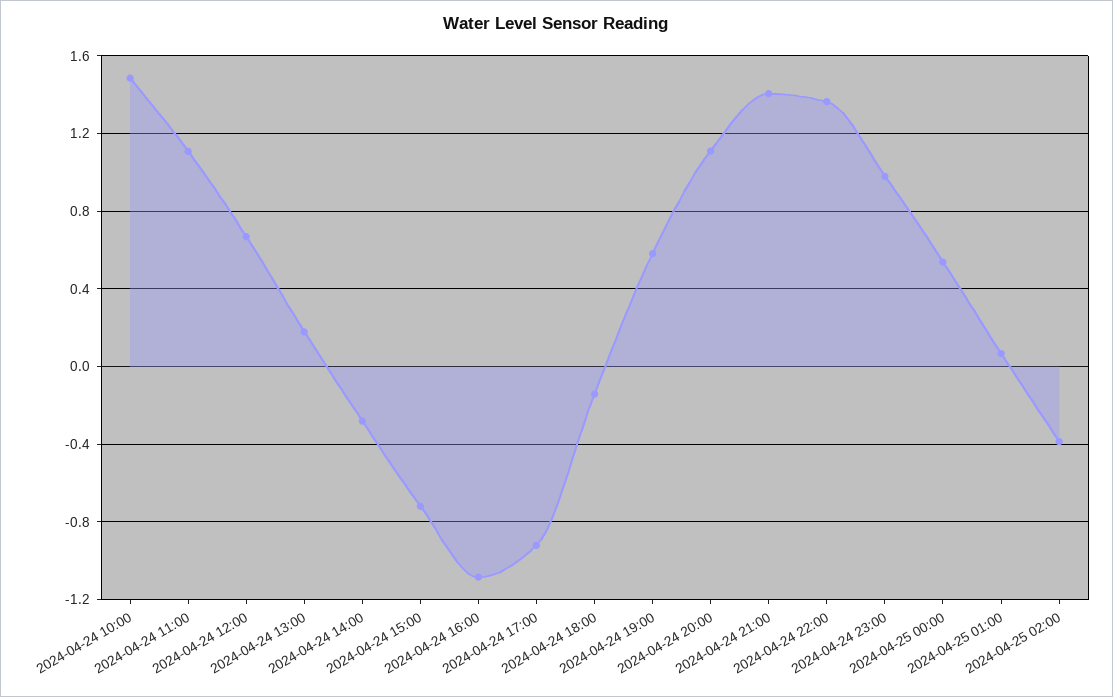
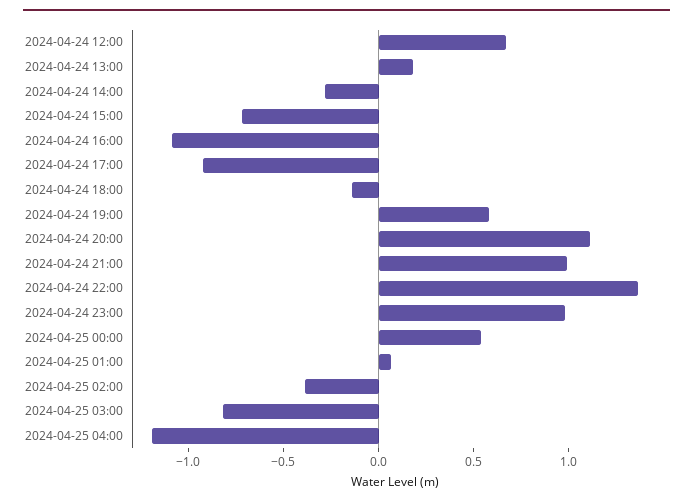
2024-04-24 10:00: 1.5 -> none
2024-04-24 11:00: 1.1 -> none
2024-04-24 21:00: 1.4 -> 1
2024-04-25 03:00: none -> -0.8
2024-04-25 04:00: none -> -1.2

